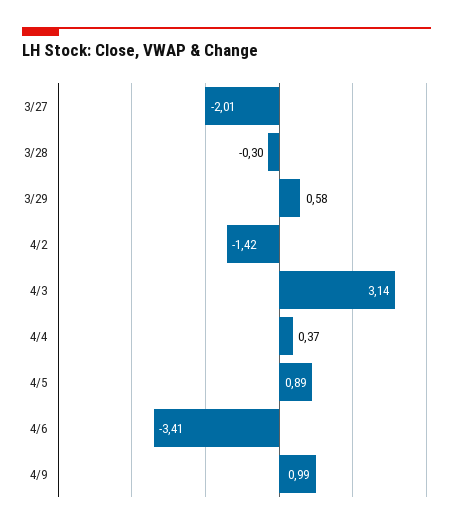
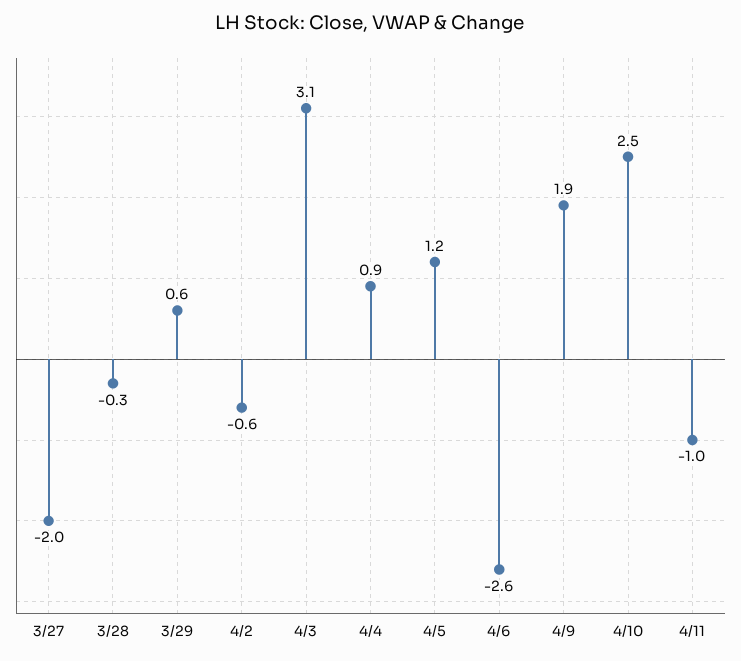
4/2: -1.42 -> -0.6
4/4: 0.37 -> 0.9
4/5: 0.89 -> 1.2
4/6: -3.41 -> -2.6
4/9: 0.99 -> 1.9
4/10: none -> 2.5
4/11: none -> -1

